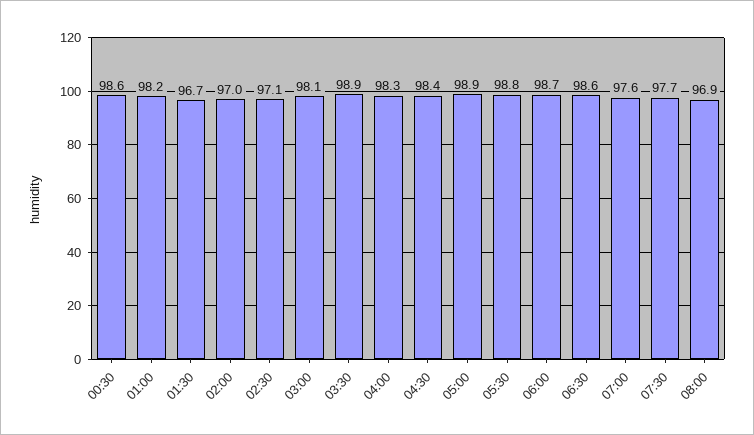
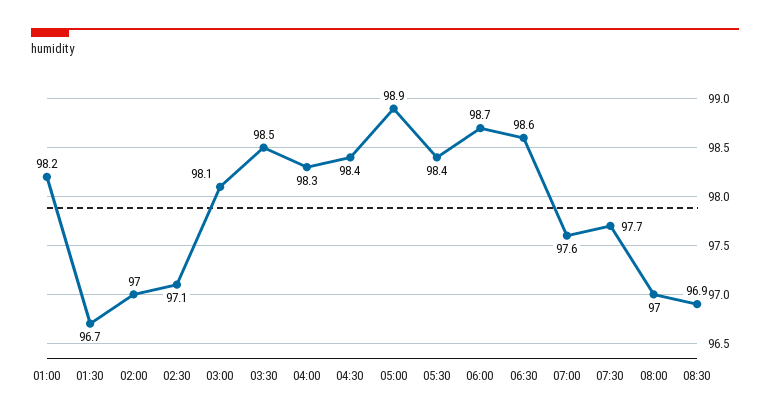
00:30: 98.6 -> none
03:30: 98.9 -> 98.5
05:30: 98.8 -> 98.4
08:00: 96.9 -> 97
08:30: none -> 96.9

